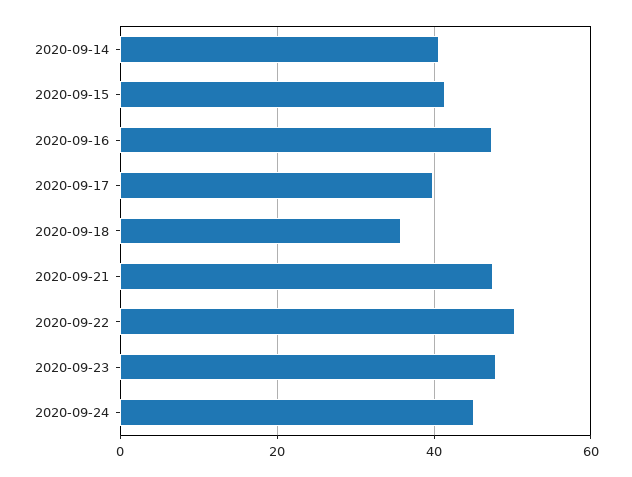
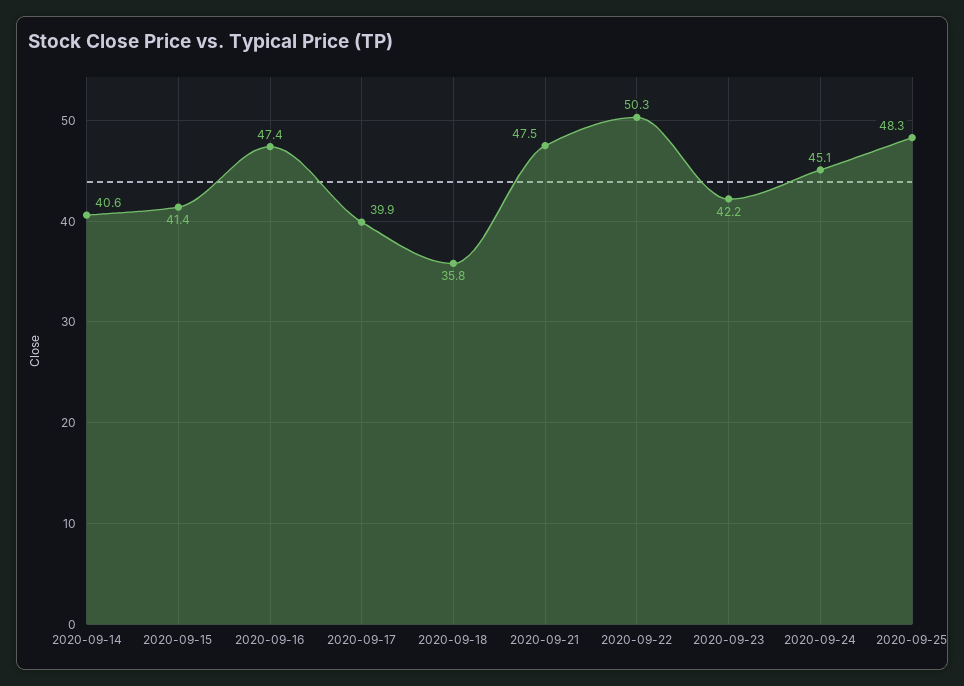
2020-09-23: 48 -> 42.2
2020-09-25: none -> 48.3

